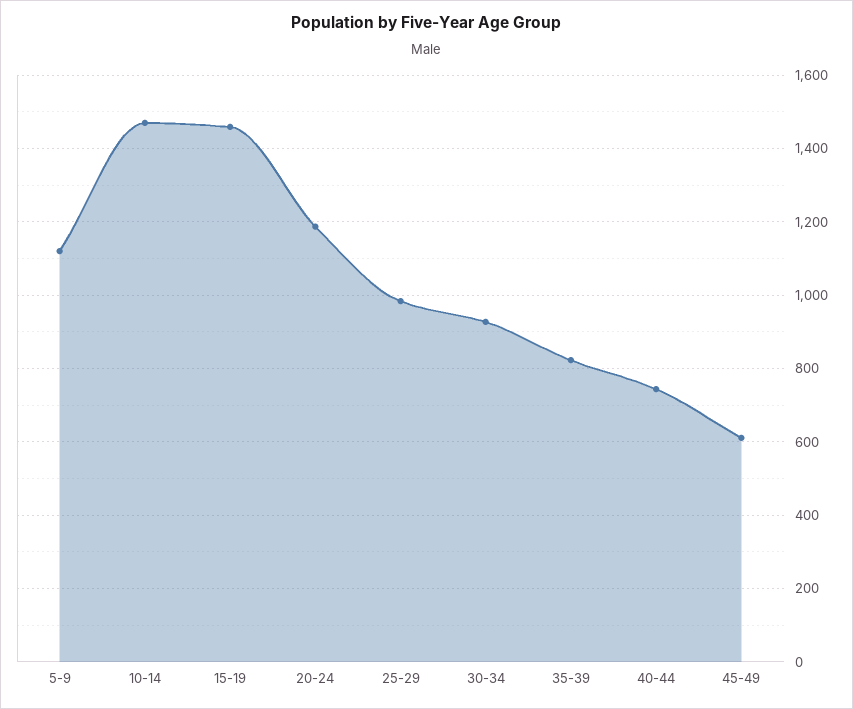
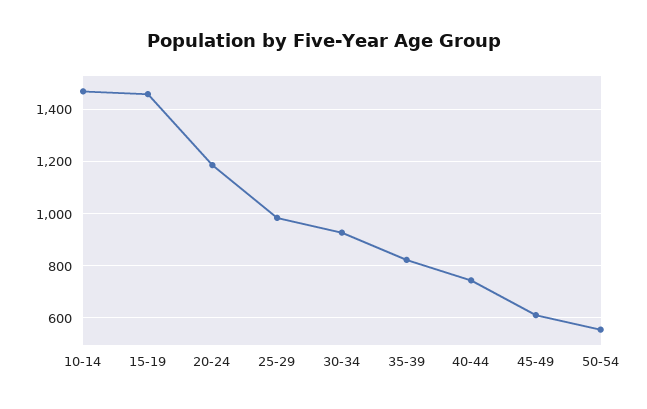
5-9: 1120 -> none
50-54: none -> 550

